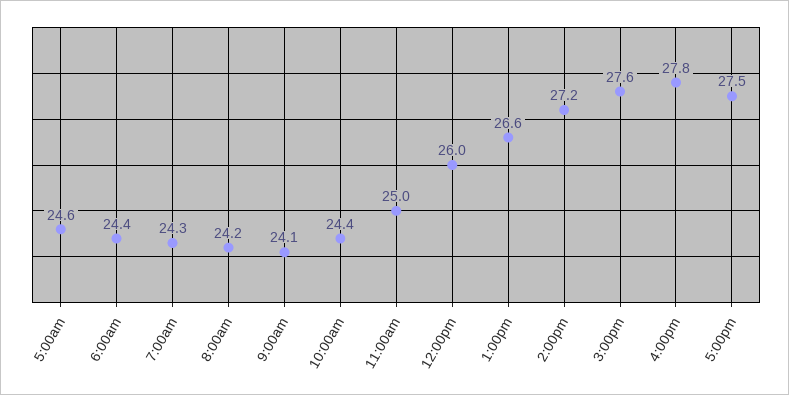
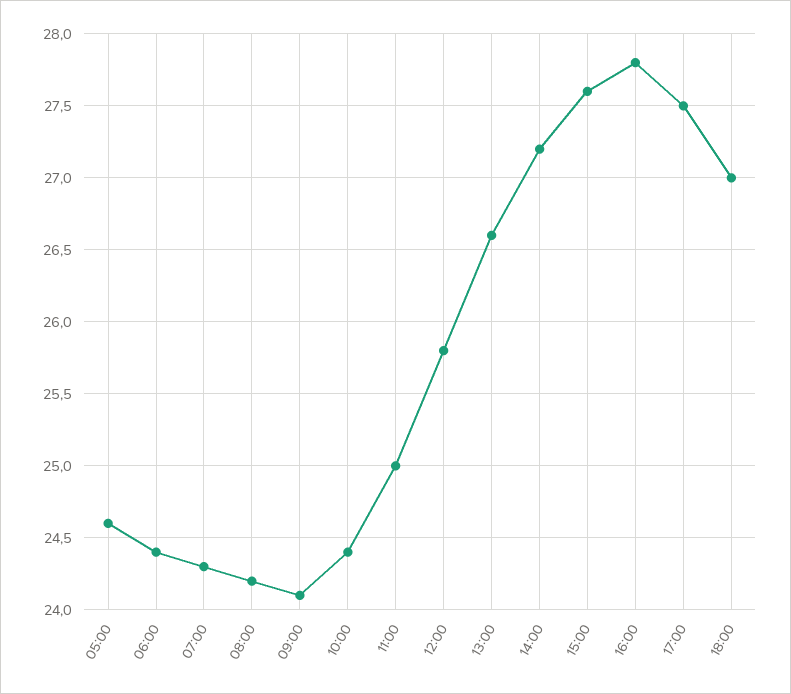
12:00pm: 26 -> 25.8
18:00: none -> 27

